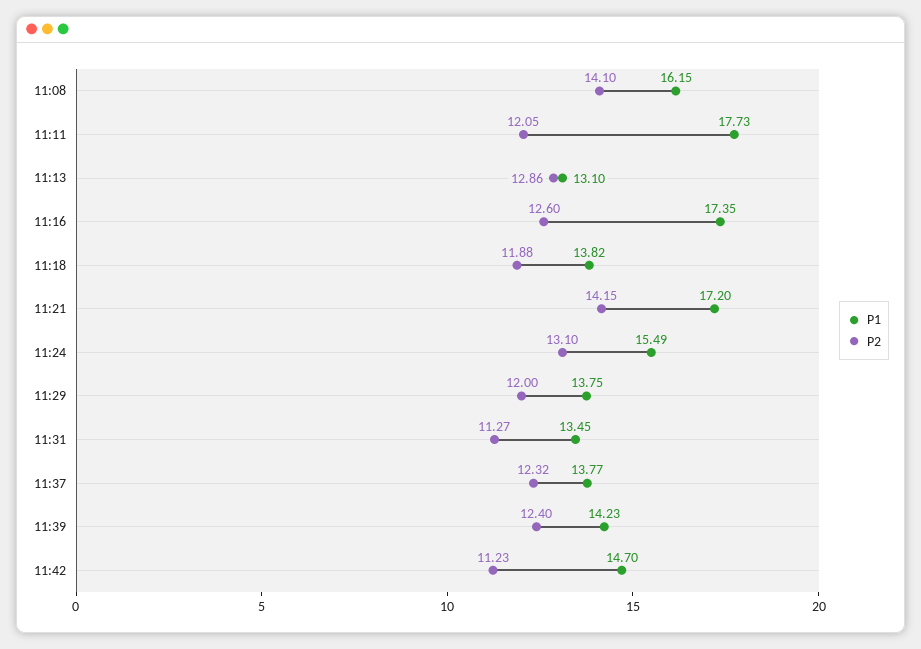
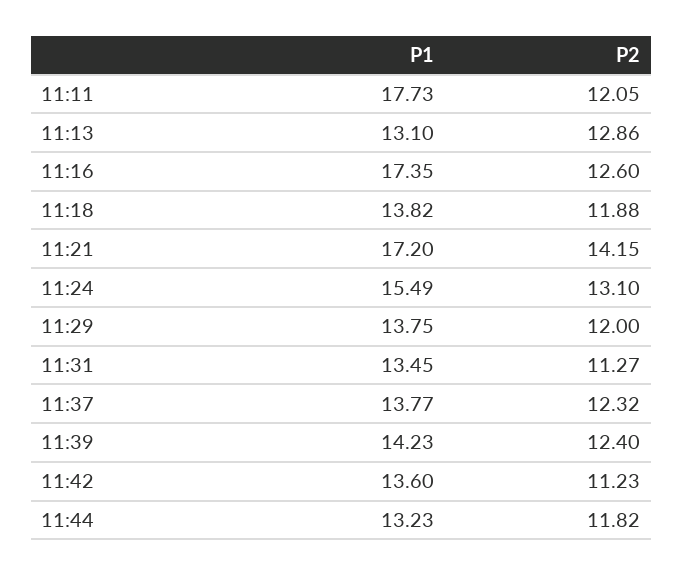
P1, 11:08: 16.15 -> none
P2, 11:08: 14.1 -> none
P1, 11:42: 14.7 -> 13.6
P1, 11:44: none -> 13.23
P2, 11:44: none -> 11.82

